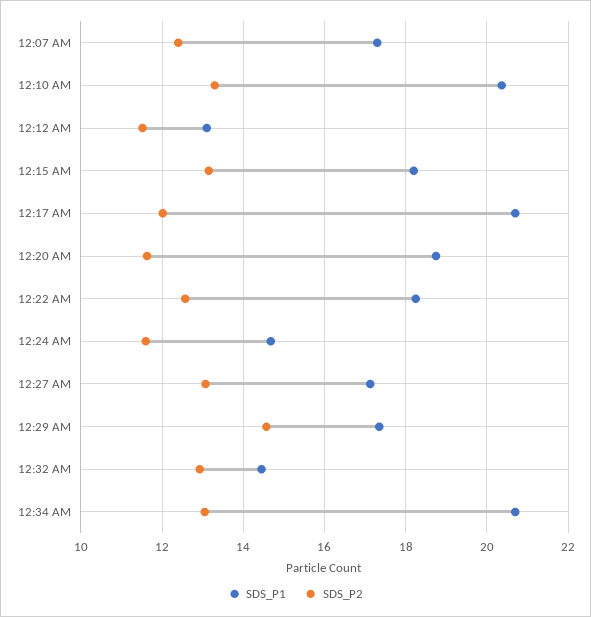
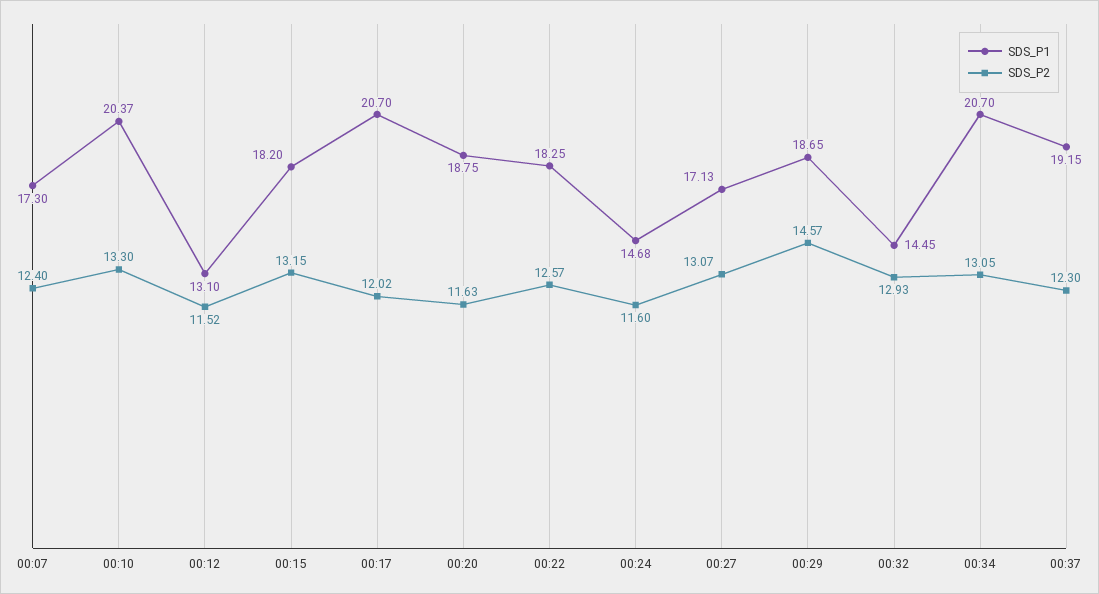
SDS_P1, 12:29 AM: 17.4 -> 18.65
SDS_P1, 00:37: none -> 19.15
SDS_P2, 00:37: none -> 12.3

